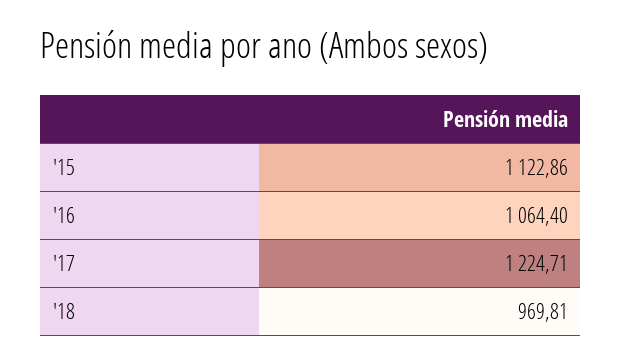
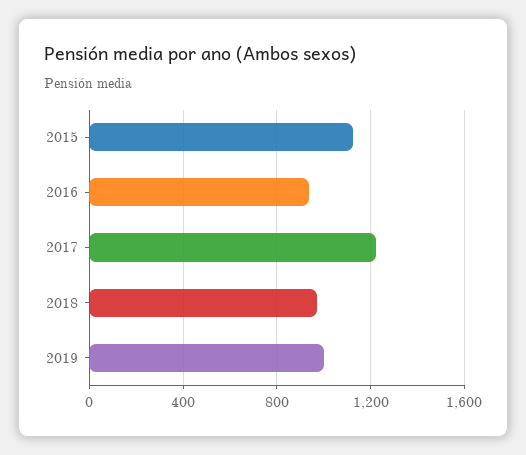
'16: 1064.4 -> 950
2019: none -> 1000

